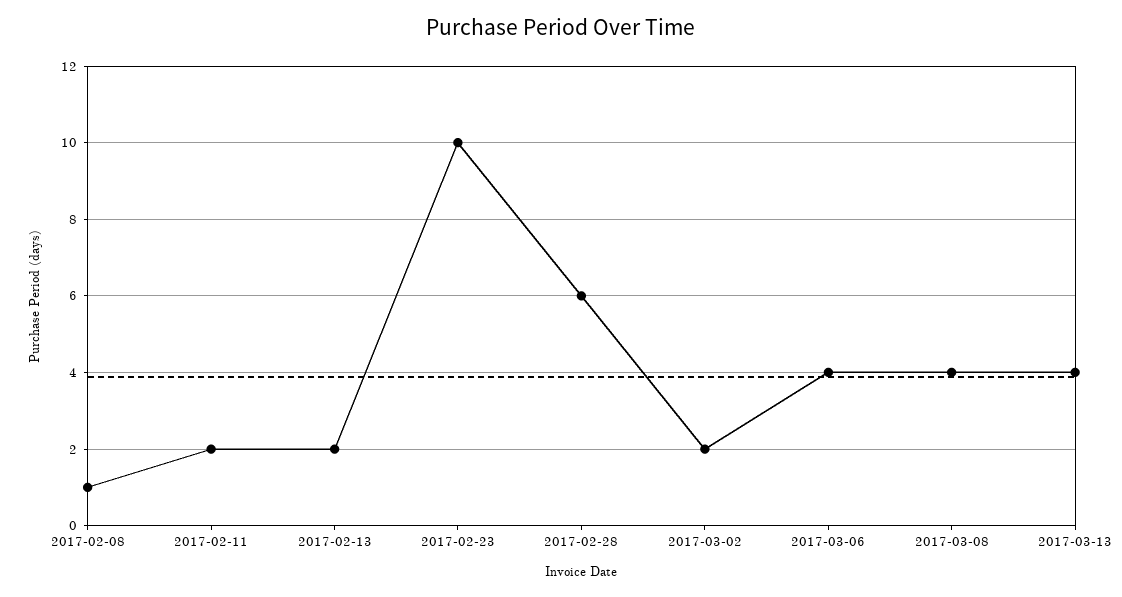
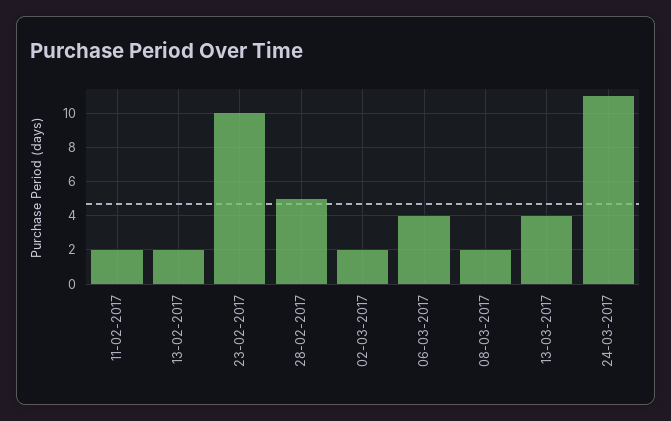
2017-02-08: 1 -> none
2017-02-28: 6 -> 5
2017-03-08: 4 -> 2
24-03-2017: none -> 11

